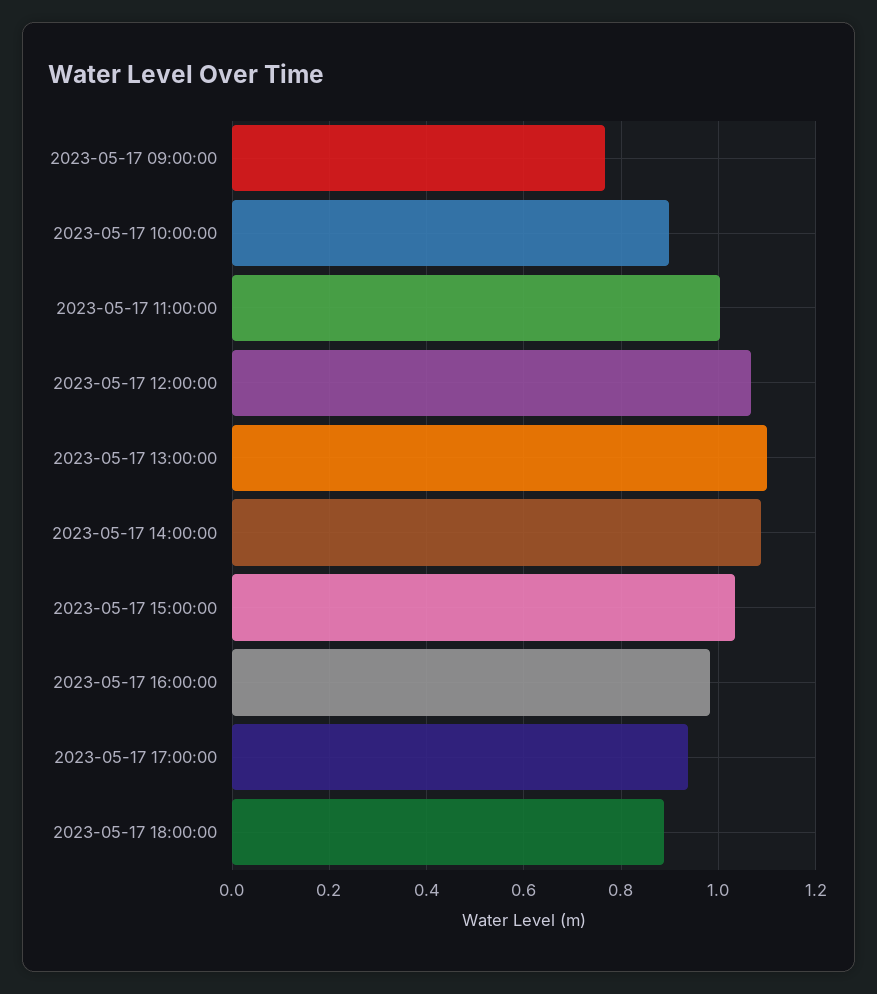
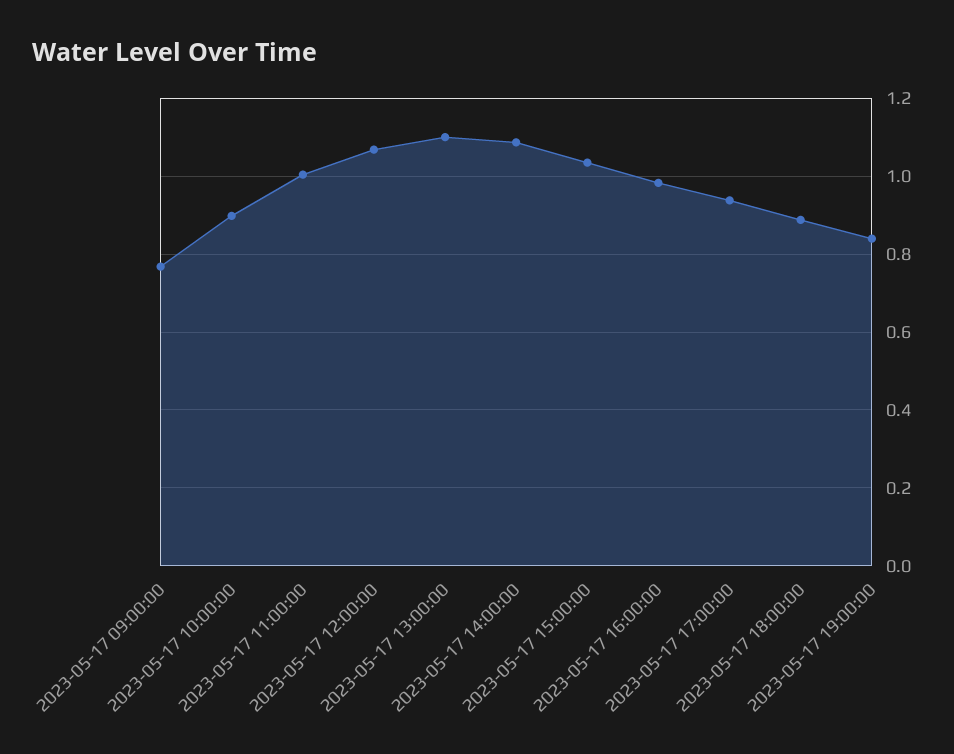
2023-05-17 19:00:00: none -> 0.84

